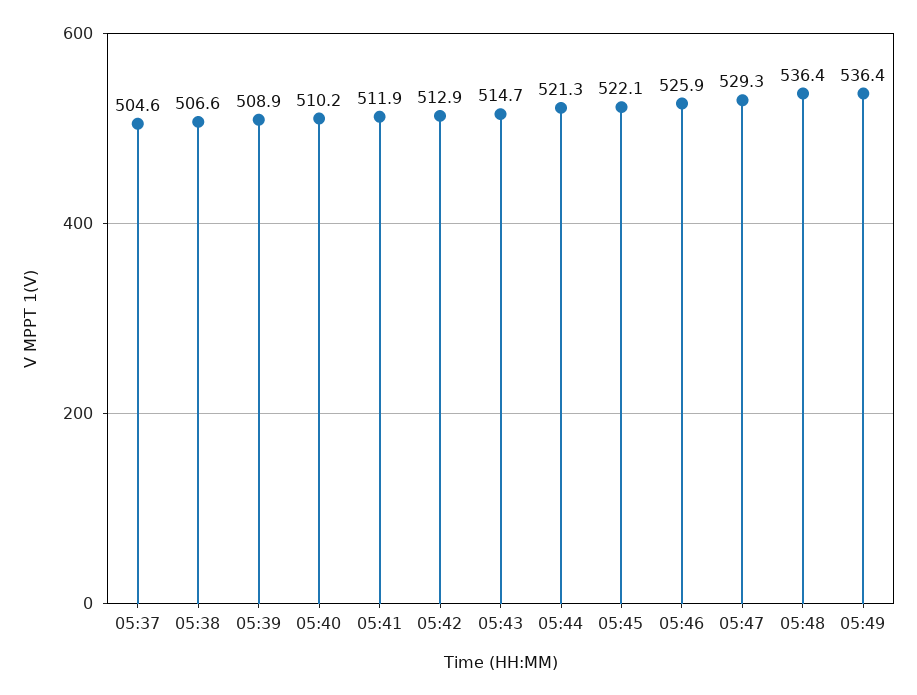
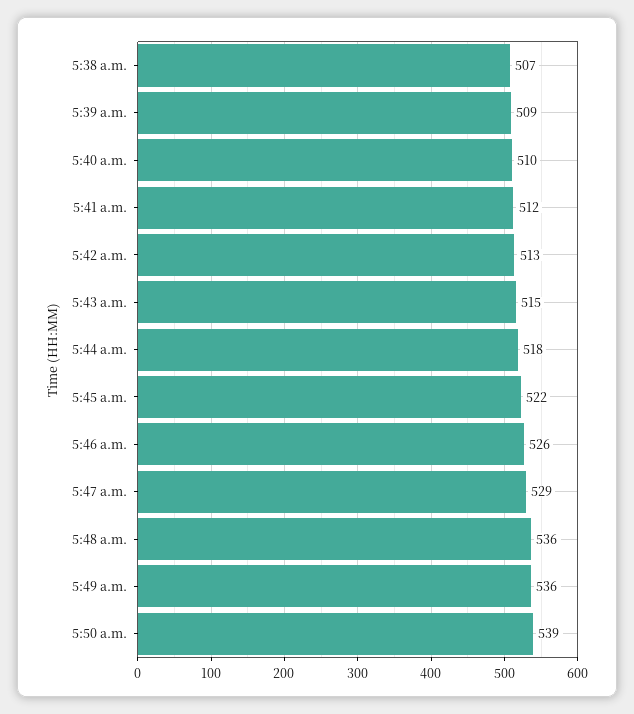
05:37: 504.6 -> none
05:44: 521.3 -> 518
5:50 a.m.: none -> 539

